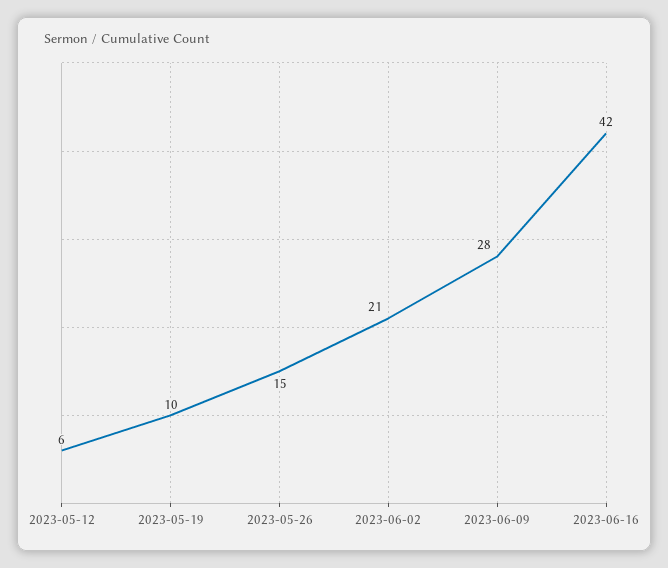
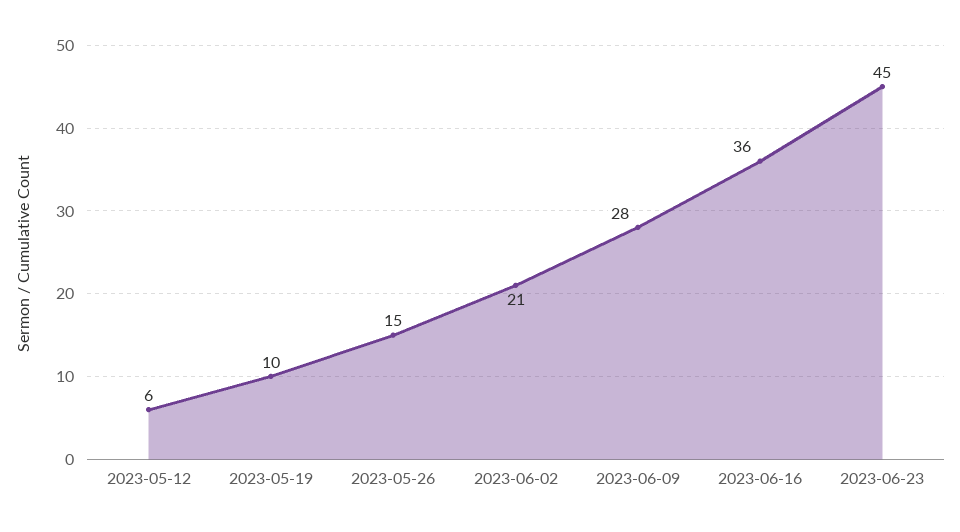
2023-06-16: 42 -> 36
2023-06-23: none -> 45

